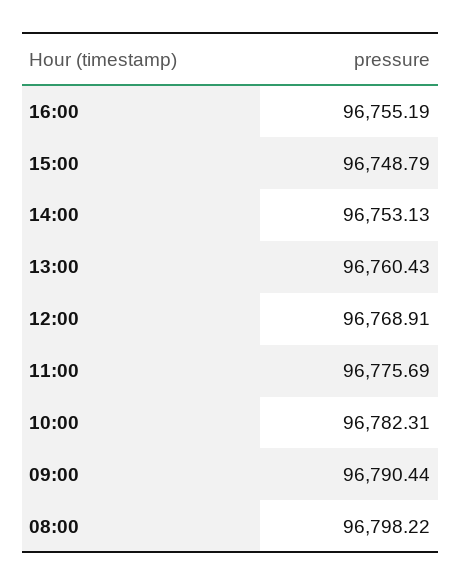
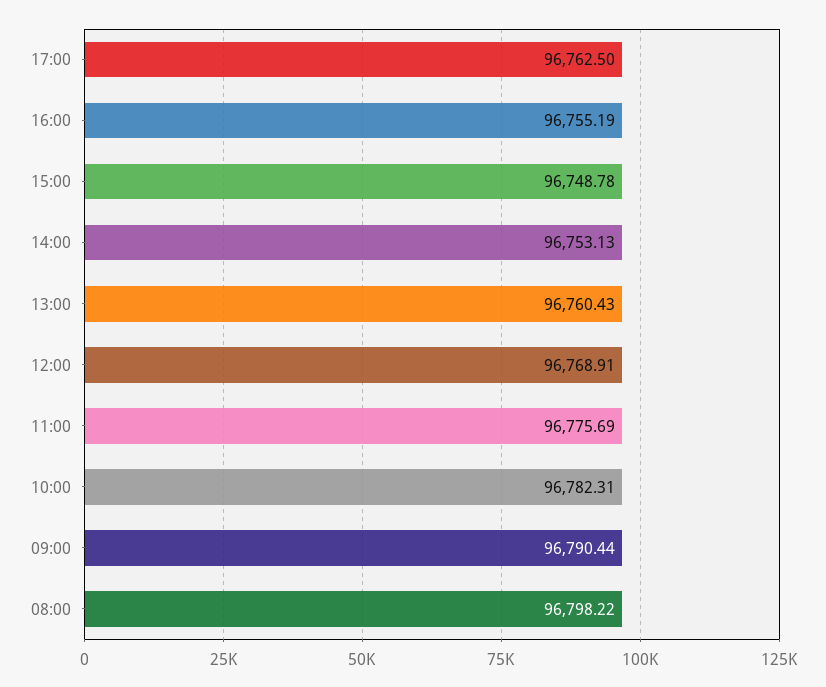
15:00: 96748.79 -> 96748.78
17:00: none -> 96762.5

